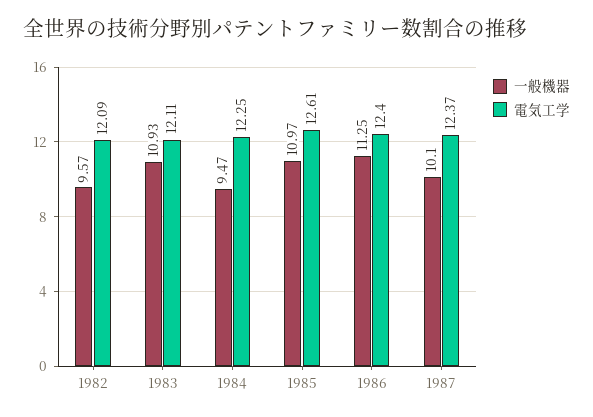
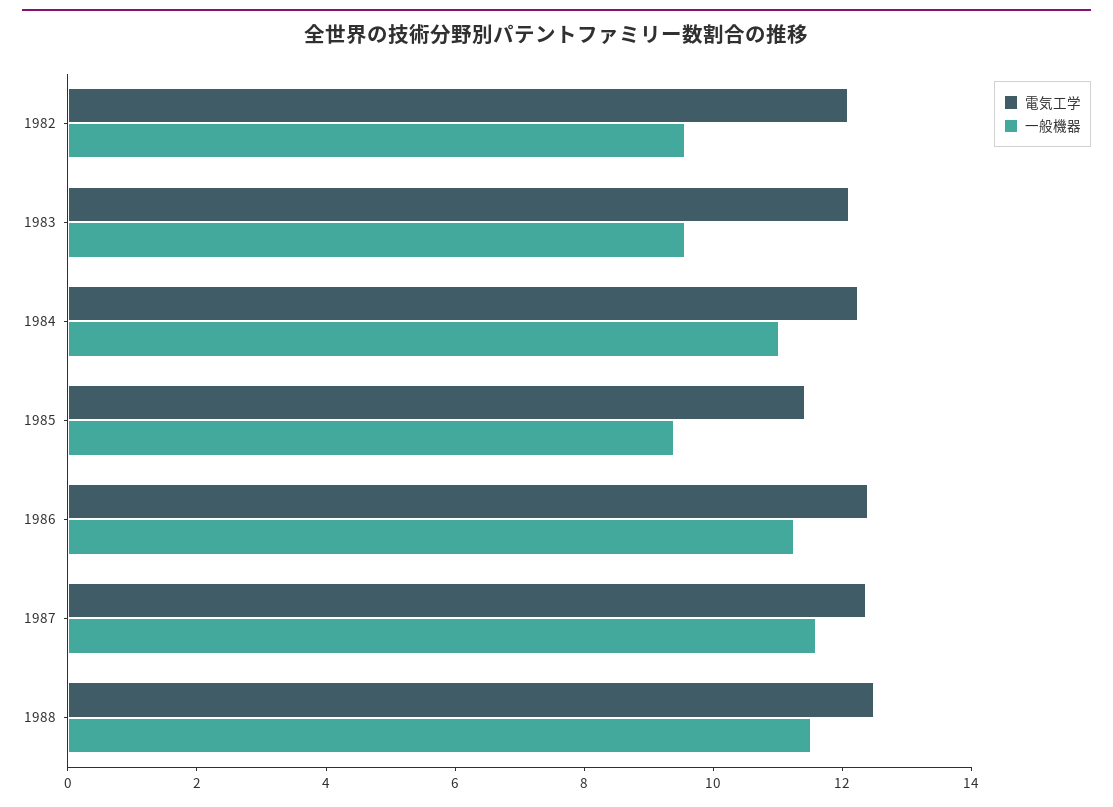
一般機器, 1983: 10.93 -> 9.5
一般機器, 1984: 9.47 -> 11
一般機器, 1985: 10.97 -> 9.5
電気工学, 1985: 12.61 -> 11.5
一般機器, 1987: 10.1 -> 11.5
電気工学, 1988: none -> 12.5
一般機器, 1988: none -> 11.5

